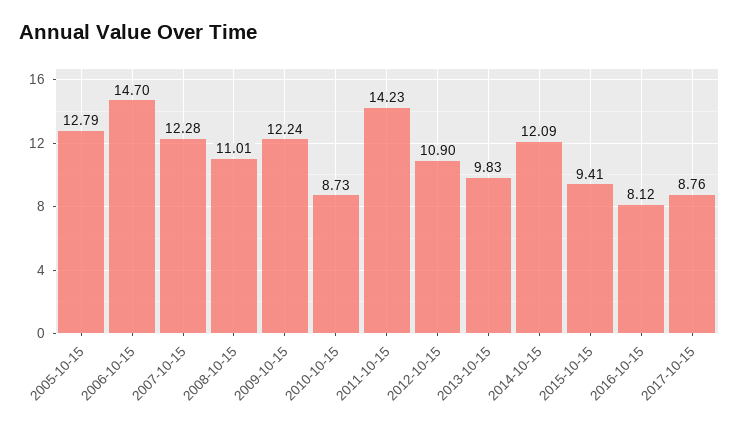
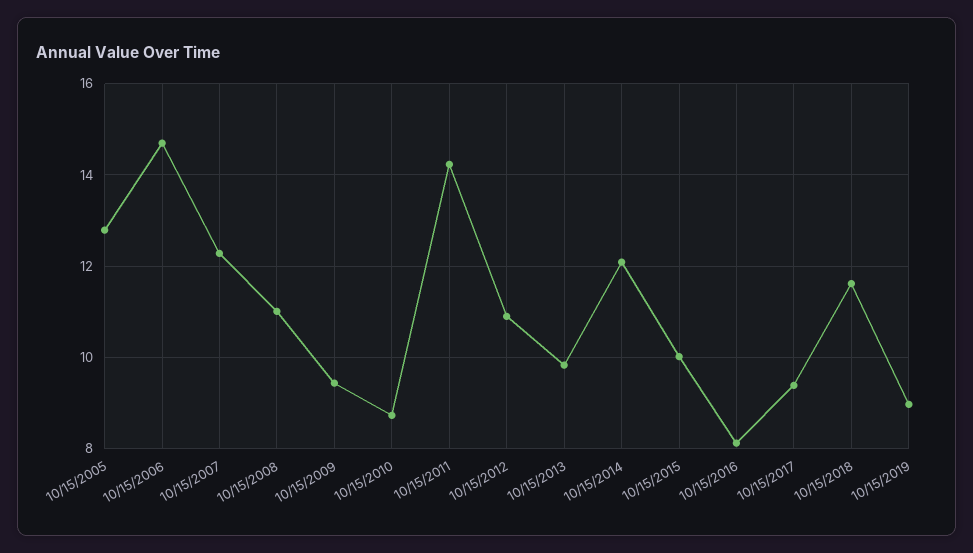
2009-10-15: 12.24 -> 9.4
2015-10-15: 9.41 -> 10
2017-10-15: 8.76 -> 9.4
10/15/2018: none -> 11.6
10/15/2019: none -> 9

